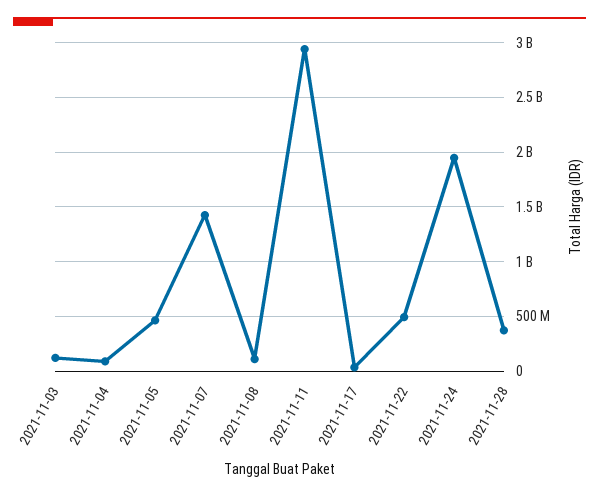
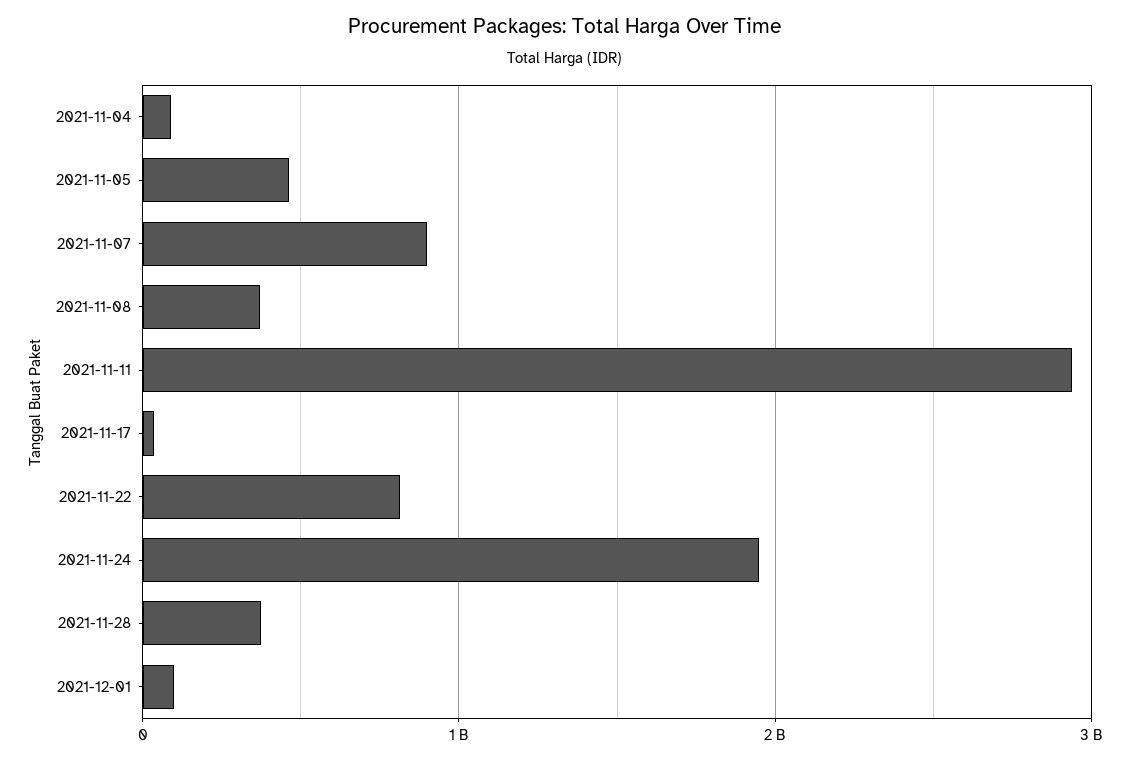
2021-11-03: 100000000 -> none
2021-11-07: 1400000000 -> 900000000
2021-11-08: 100000000 -> 400000000
2021-11-22: 500000000 -> 800000000
2021-12-01: none -> 100000000

